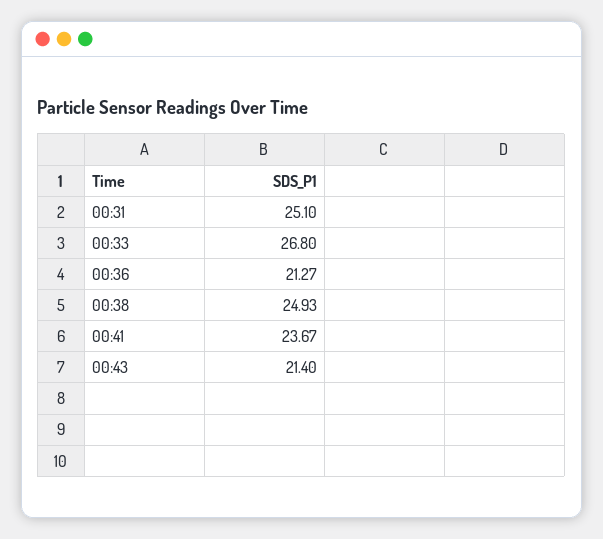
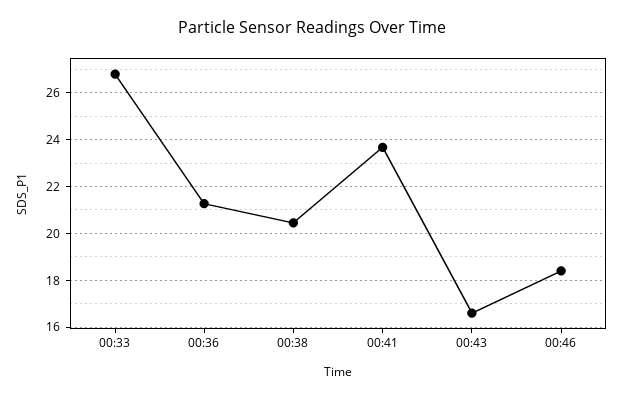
00:31: 25.1 -> none
00:38: 24.93 -> 20.5
00:43: 21.4 -> 16.5
00:46: none -> 18.5

